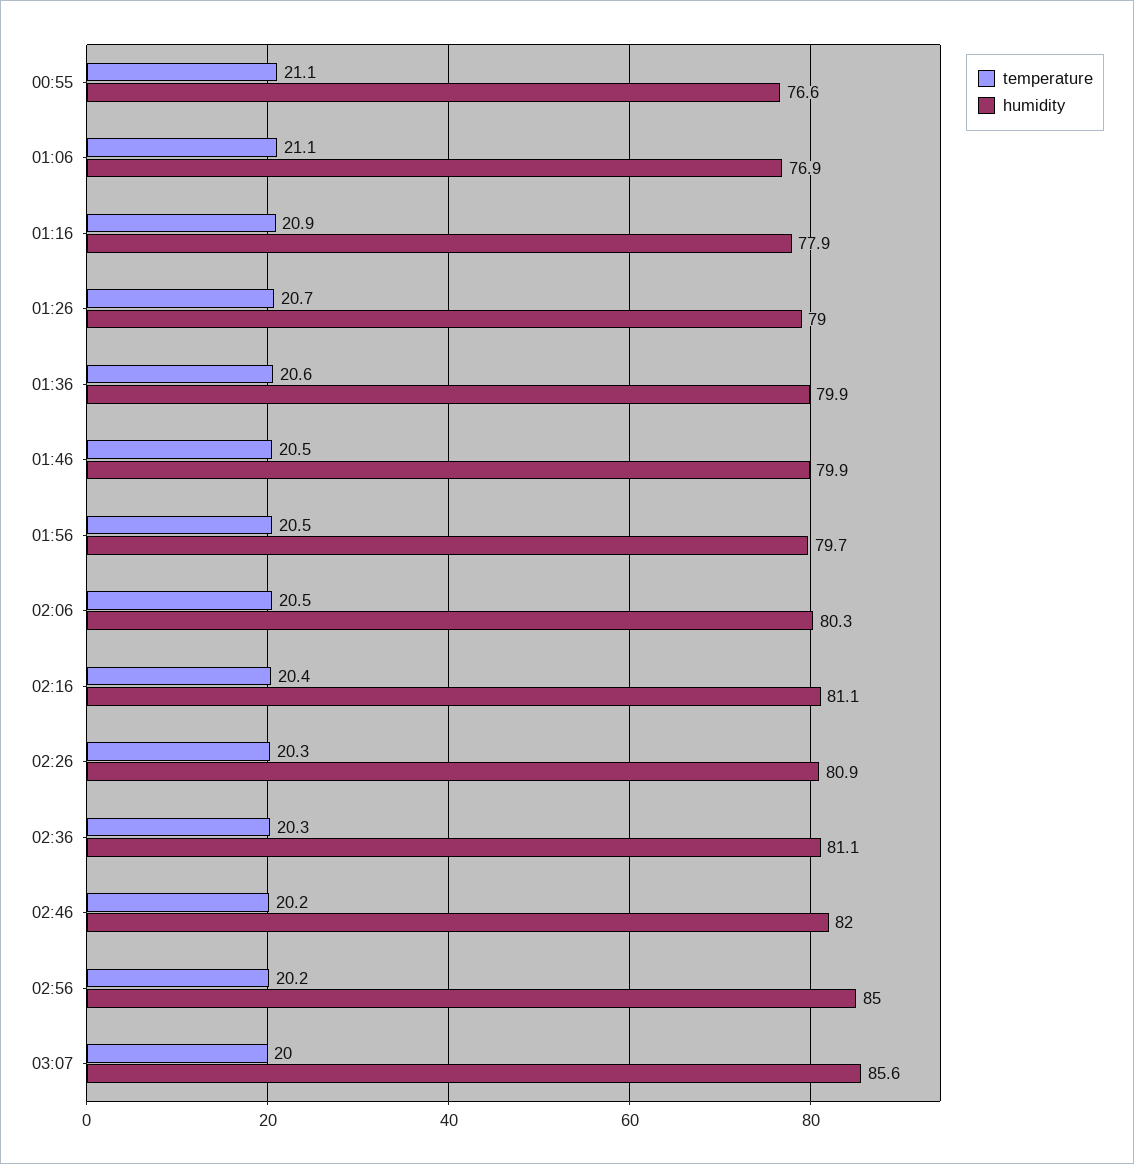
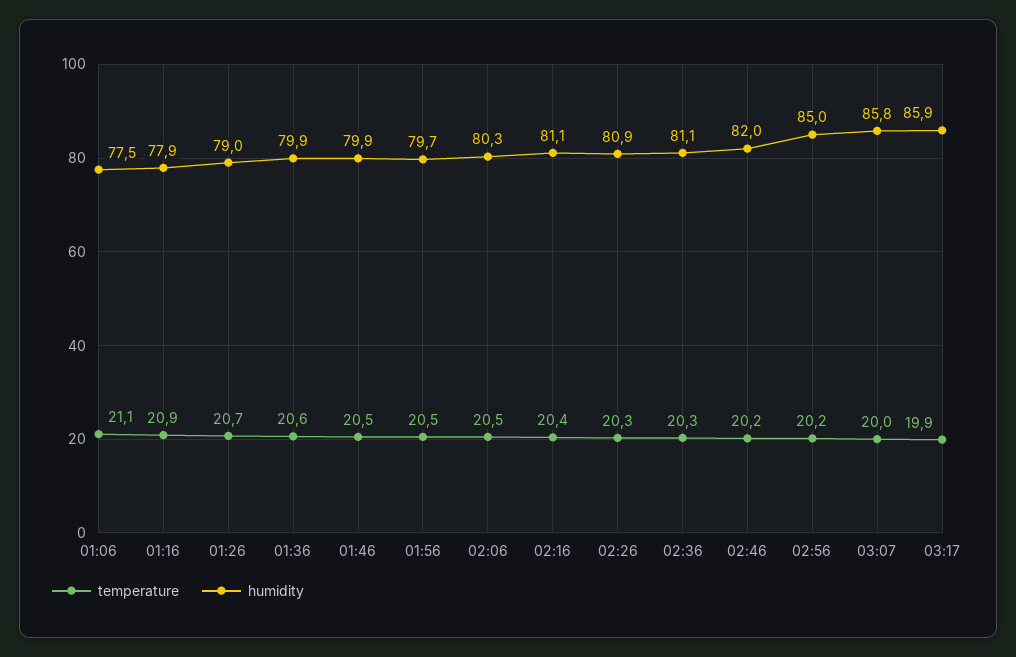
temperature, 00:55: 21.1 -> none
humidity, 00:55: 76.6 -> none
humidity, 01:06: 76.9 -> 77.5
humidity, 03:07: 85.6 -> 85.8
temperature, 03:17: none -> 19.9
humidity, 03:17: none -> 85.9

